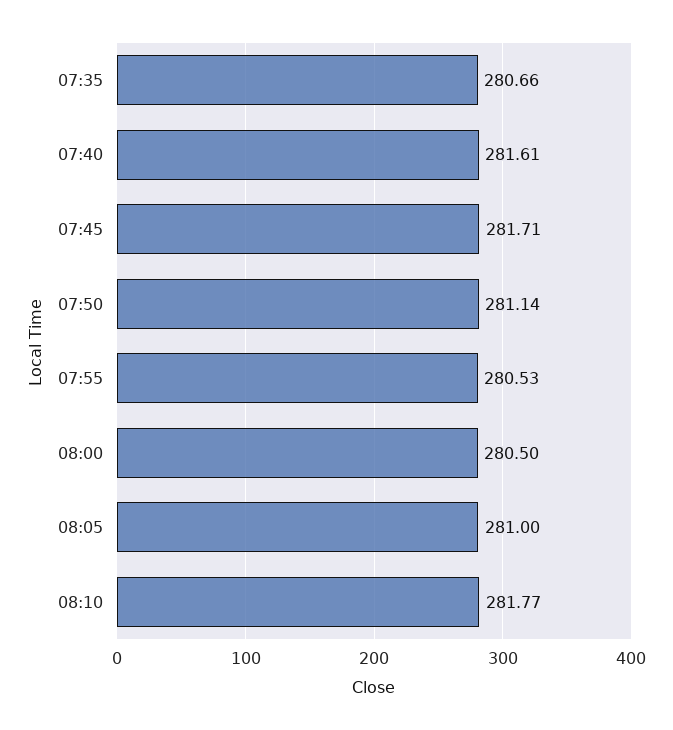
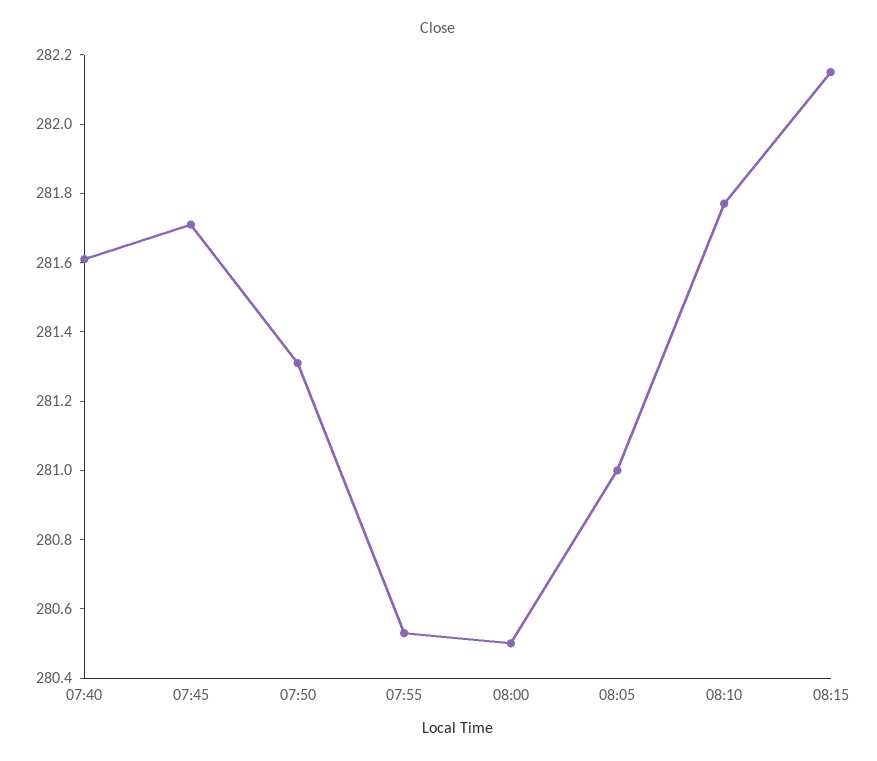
07:35: 280.66 -> none
07:50: 281.14 -> 281.3
08:15: none -> 282.15

